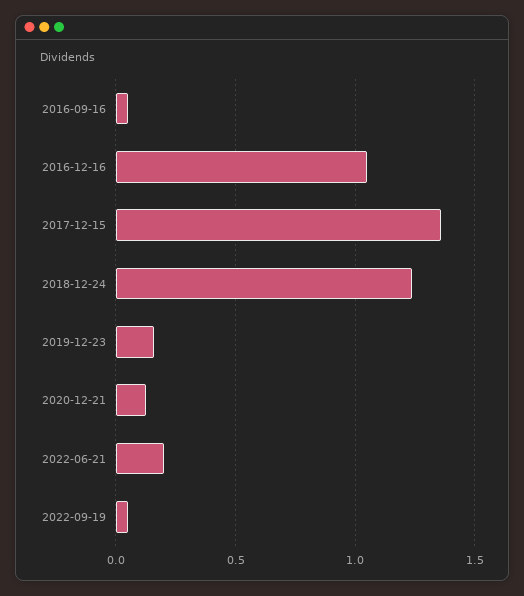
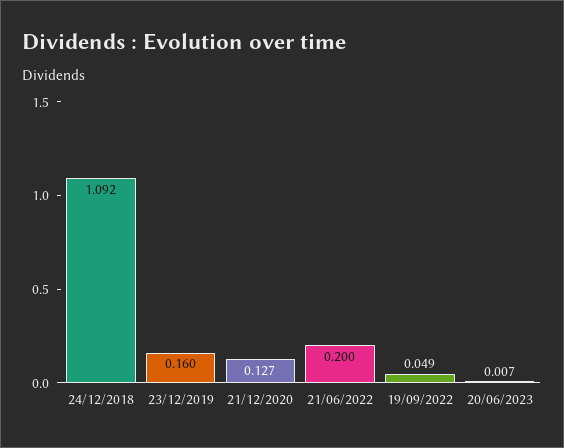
2016-09-16: 0.05 -> none
2016-12-16: 1.05 -> none
2017-12-15: 1.35 -> none
2018-12-24: 1.25 -> 1.092
20/06/2023: none -> 0.007

